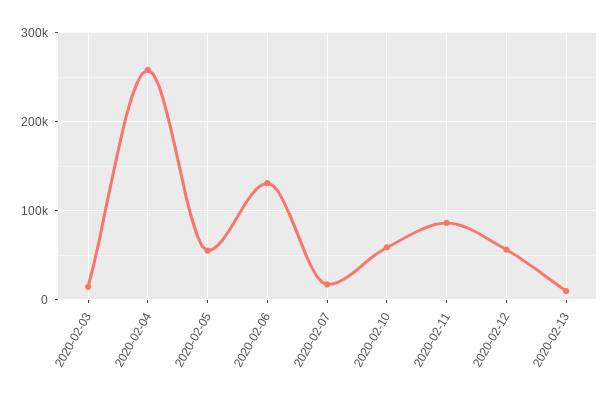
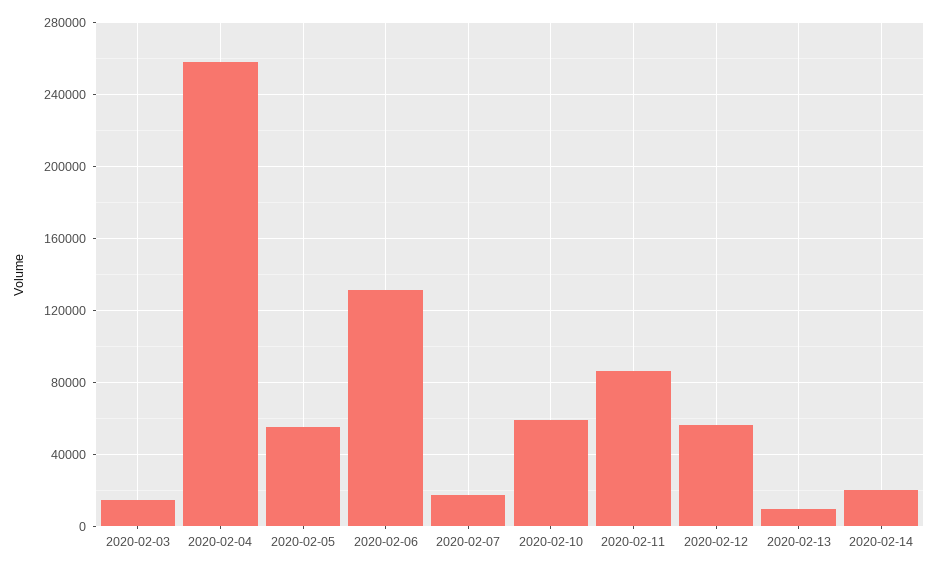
2020-02-14: none -> 20000

